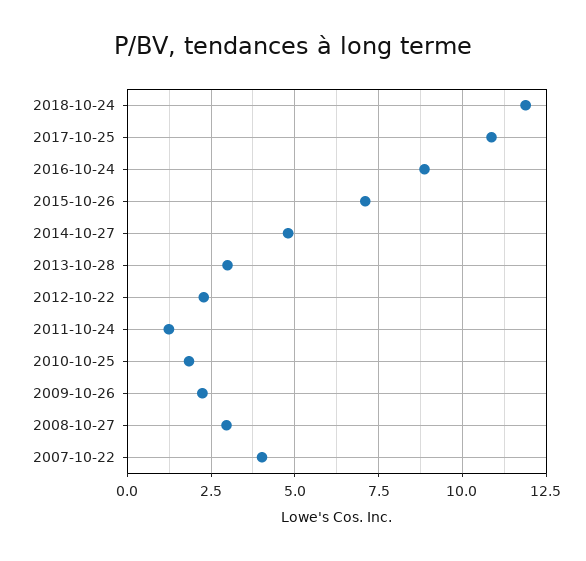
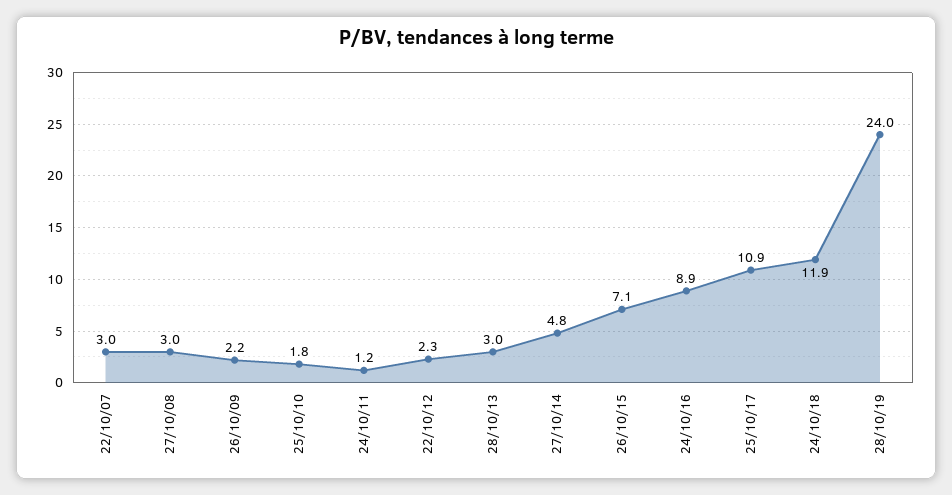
2007-10-22: 4 -> 3
28/10/19: none -> 24

